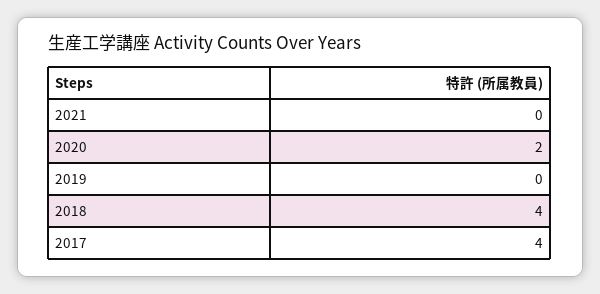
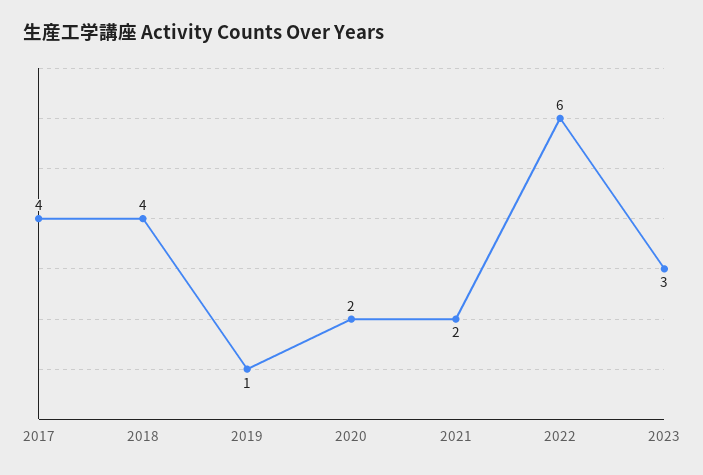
2021: 0 -> 2
2019: 0 -> 1
2022: none -> 6
2023: none -> 3

